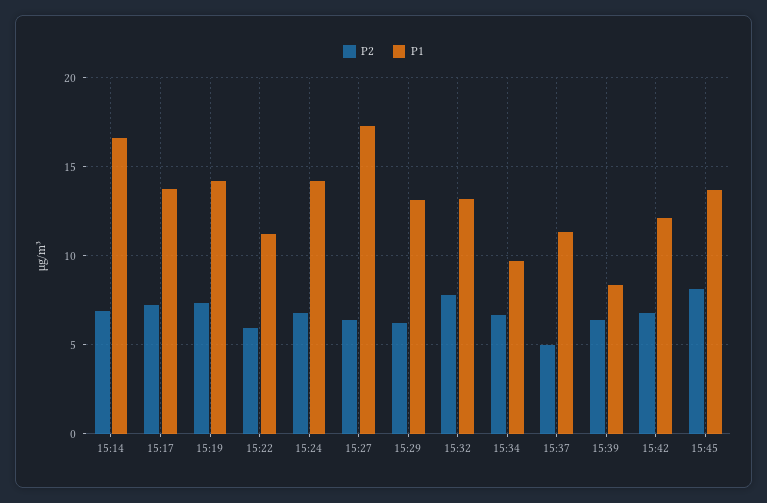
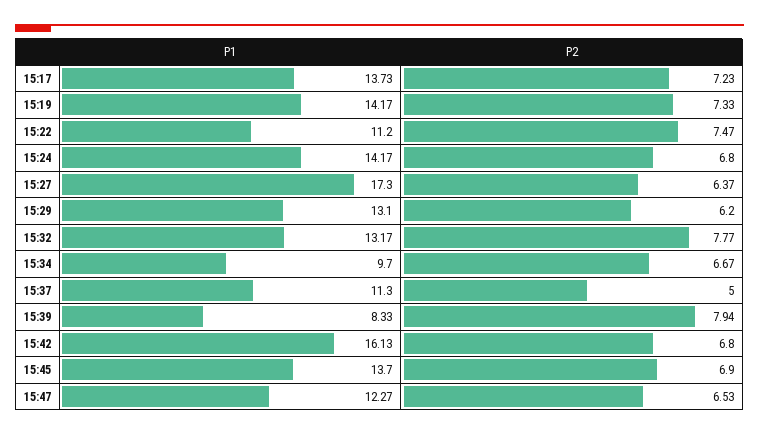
P2, 15:14: 7 -> none
P1, 15:14: 16.5 -> none
P2, 15:22: 6 -> 7.47
P2, 15:39: 6.5 -> 7.94
P1, 15:42: 12 -> 16.13
P2, 15:45: 8 -> 6.9
P1, 15:47: none -> 12.27
P2, 15:47: none -> 6.53

